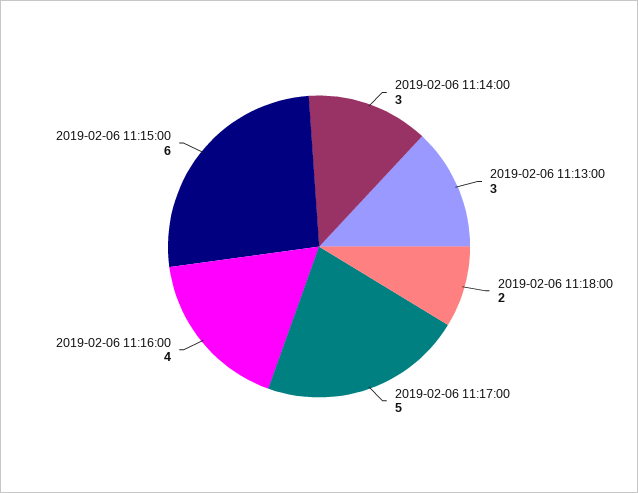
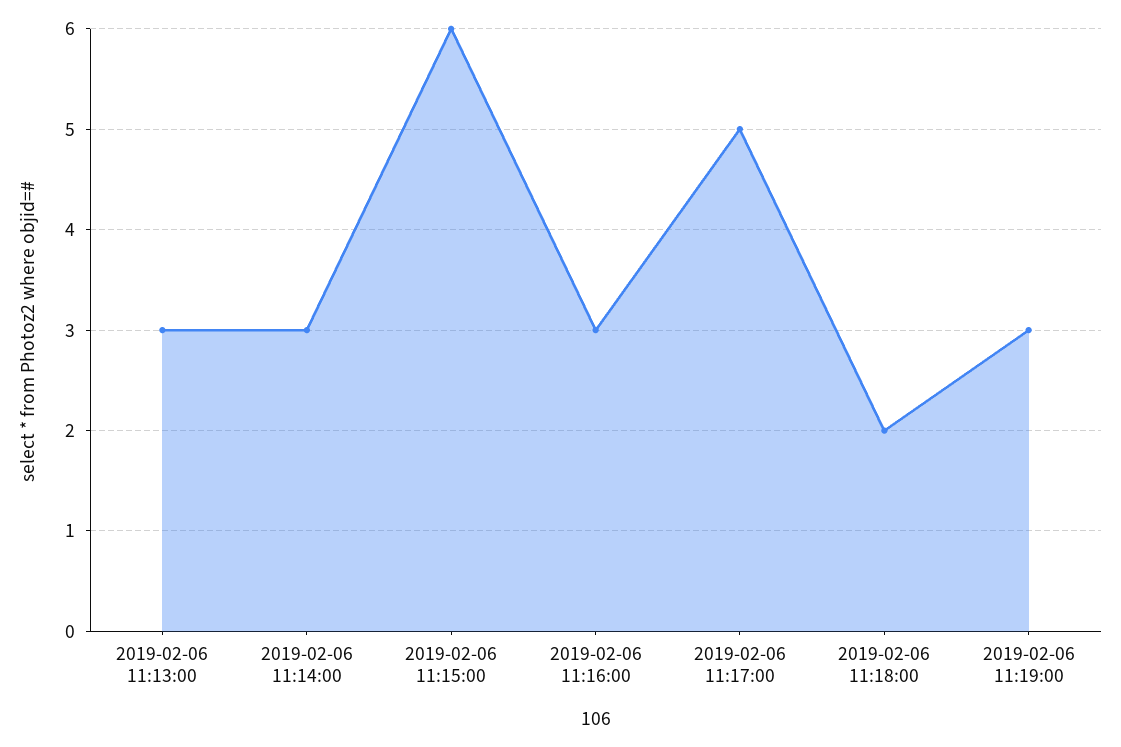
2019-02-06 11:16:00: 4 -> 3
2019-02-06 11:19:00: none -> 3

